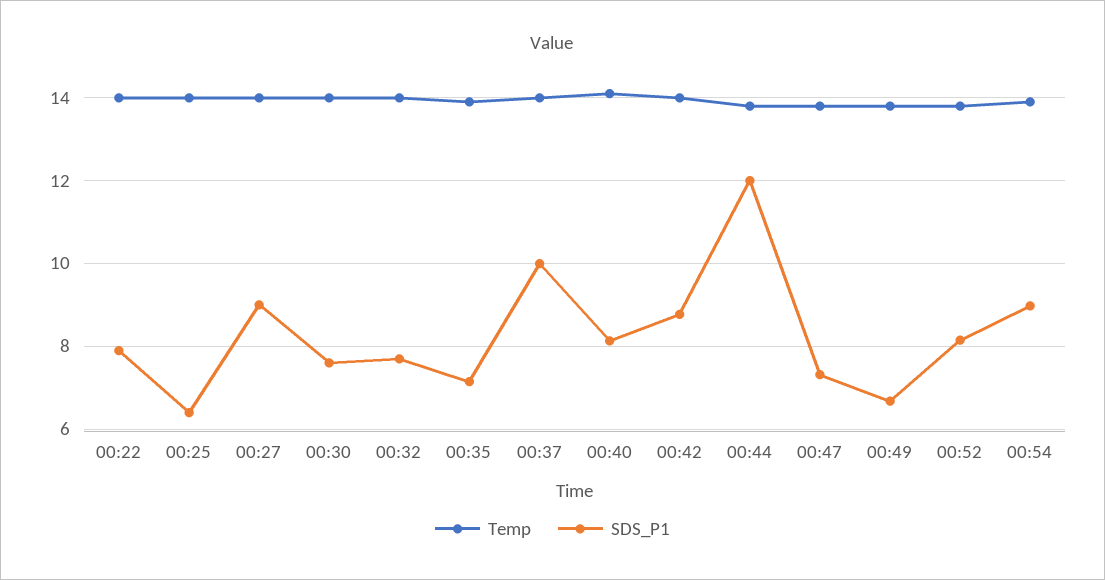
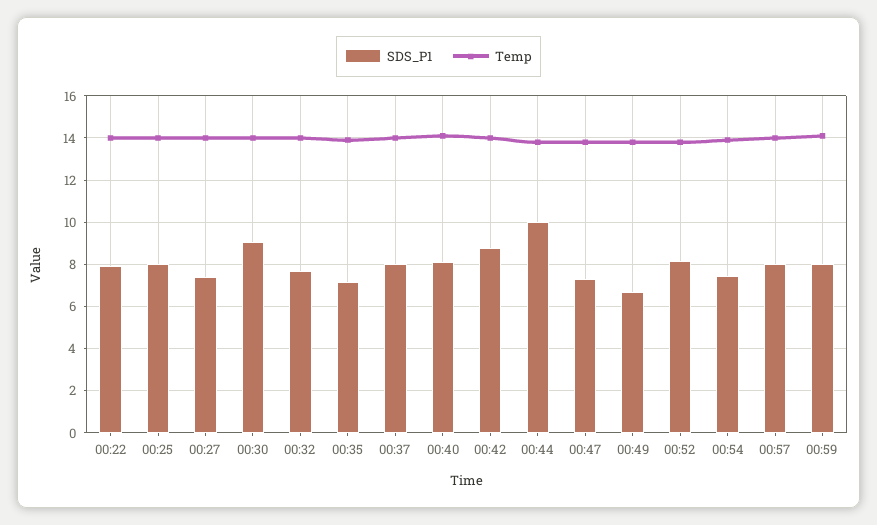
SDS_P1, 00:25: 6.4 -> 8
SDS_P1, 00:27: 9 -> 7.5
SDS_P1, 00:30: 7.6 -> 9
SDS_P1, 00:37: 10 -> 8
SDS_P1, 00:44: 12 -> 10
SDS_P1, 00:54: 9 -> 7.5
SDS_P1, 00:57: none -> 8
Temp, 00:57: none -> 14
SDS_P1, 00:59: none -> 8
Temp, 00:59: none -> 14

